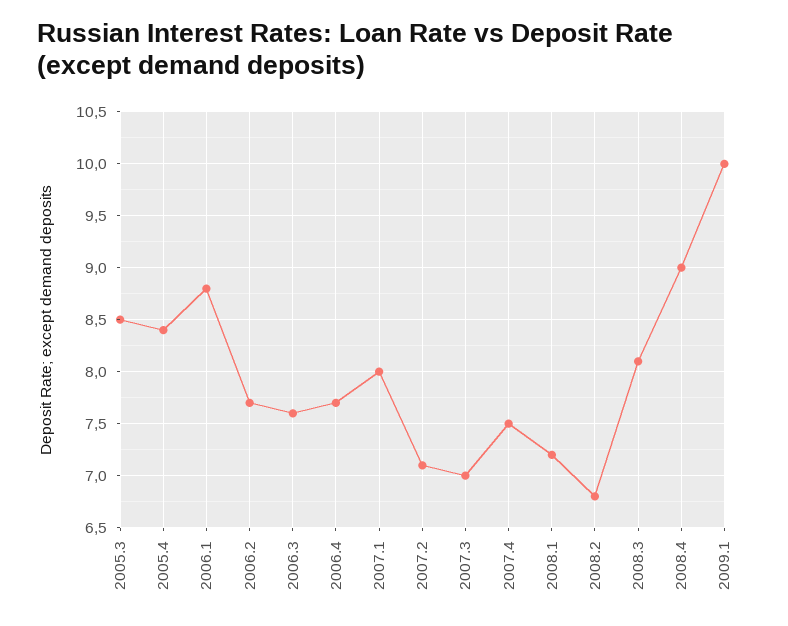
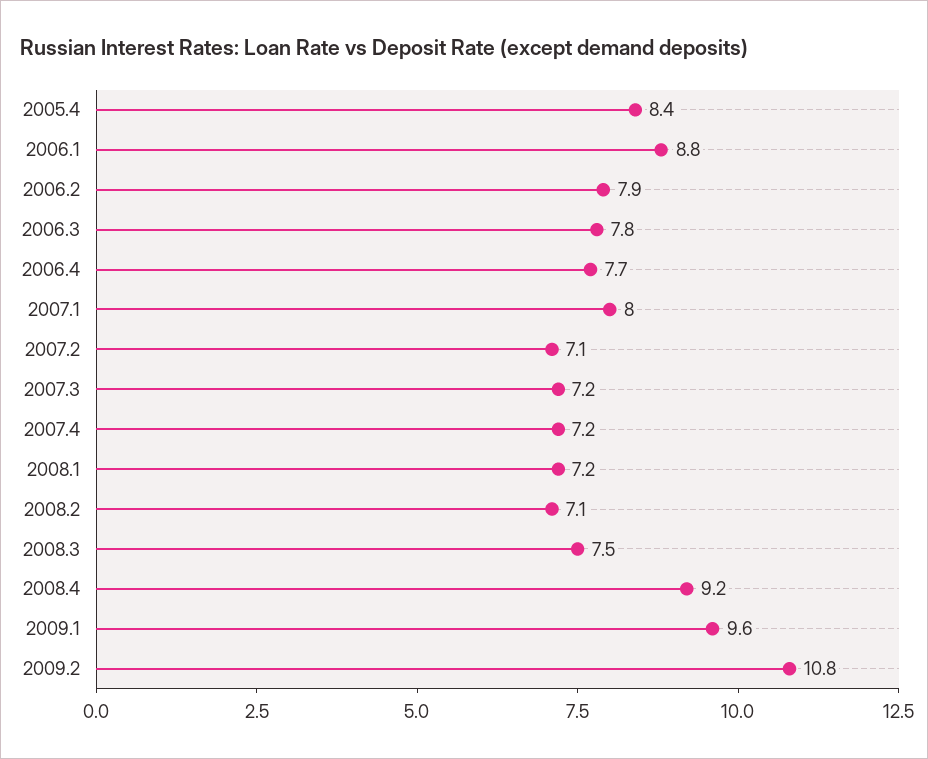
2005.3: 8.5 -> none
2006.2: 7.7 -> 7.9
2006.3: 7.6 -> 7.8
2007.3: 7 -> 7.2
2007.4: 7.5 -> 7.2
2008.2: 6.8 -> 7.1
2008.3: 8.1 -> 7.5
2008.4: 9 -> 9.2
2009.1: 10 -> 9.6
2009.2: none -> 10.8

